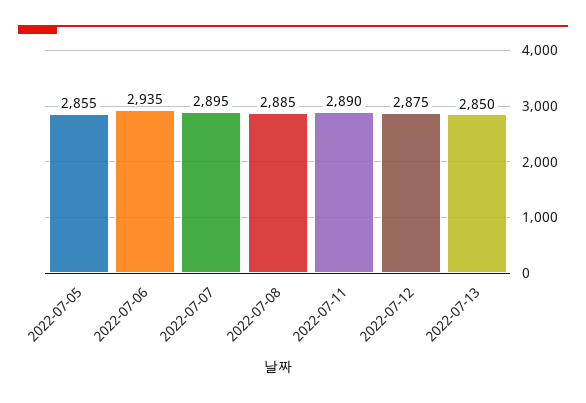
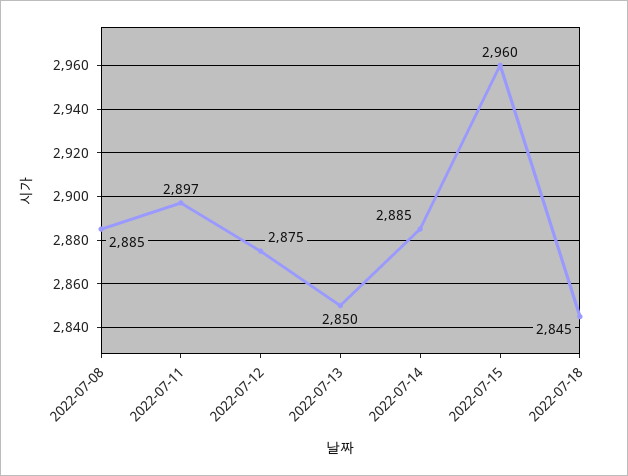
2022-07-05: 2855 -> none
2022-07-06: 2935 -> none
2022-07-07: 2895 -> none
2022-07-11: 2890 -> 2897
2022-07-14: none -> 2885
2022-07-15: none -> 2960
2022-07-18: none -> 2845

